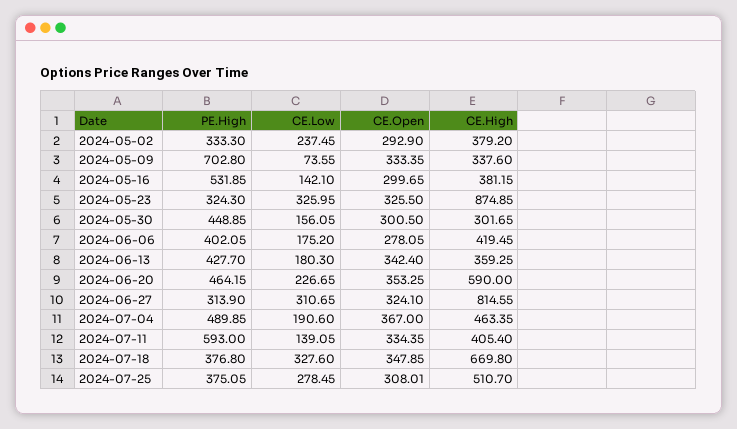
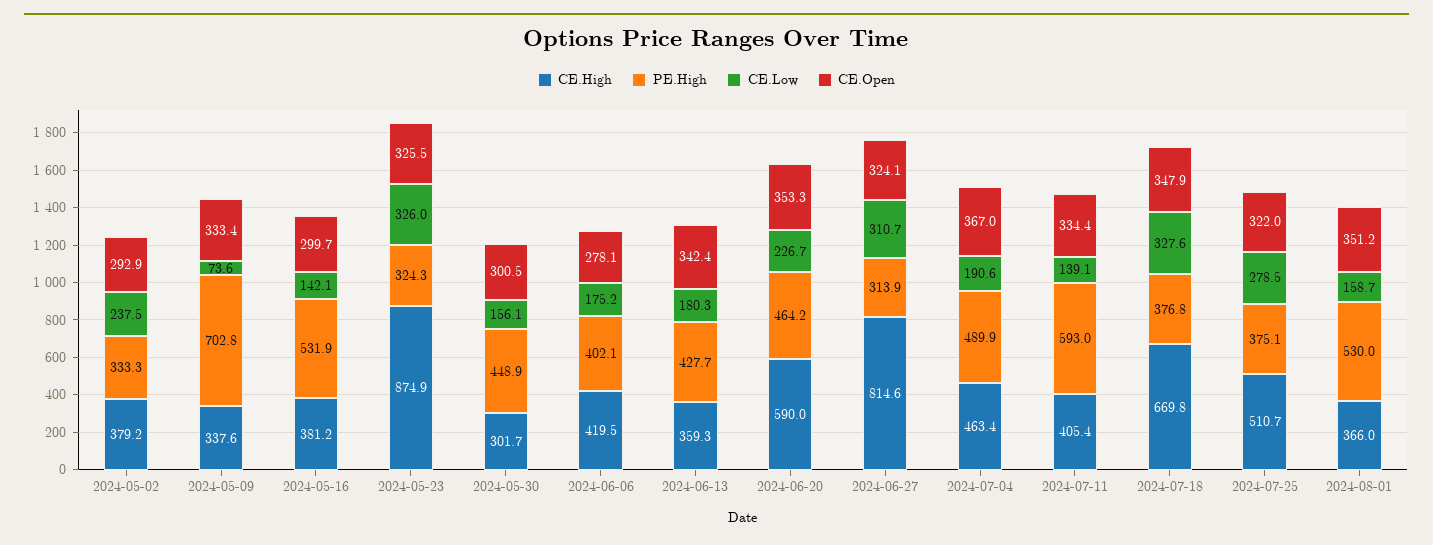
CE.Open, 2024-07-25: 308.01 -> 322
CE.High, 2024-08-01: none -> 366
PE.High, 2024-08-01: none -> 530
CE.Low, 2024-08-01: none -> 158.7
CE.Open, 2024-08-01: none -> 351.2

